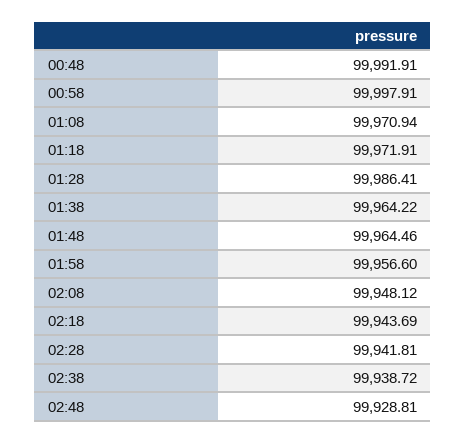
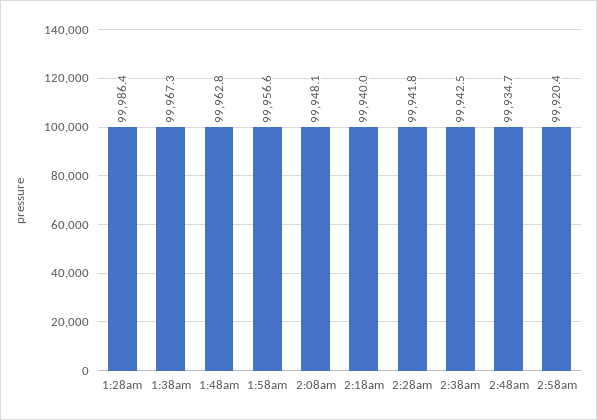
00:48: 99991.91 -> none
00:58: 99997.91 -> none
01:08: 99970.94 -> none
01:18: 99971.91 -> none
01:38: 99964.22 -> 99967.3
01:48: 99964.46 -> 99962.8
02:18: 99943.69 -> 99940
02:38: 99938.72 -> 99942.5
02:48: 99928.81 -> 99934.7
2:58am: none -> 99920.4

